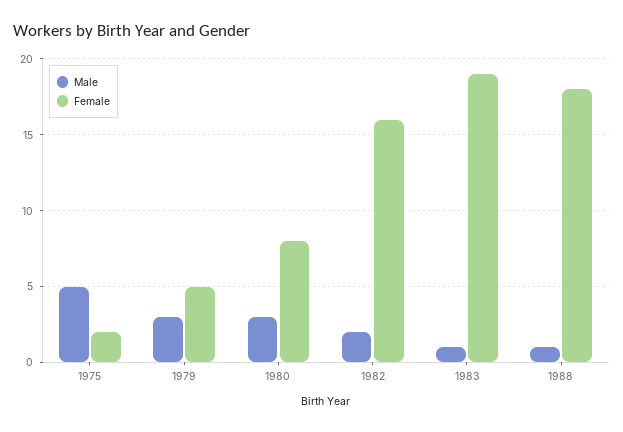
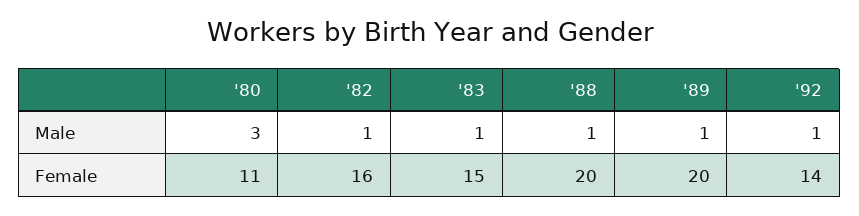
Male, 1975: 5 -> none
Female, 1975: 2 -> none
Male, 1979: 3 -> none
Female, 1979: 5 -> none
Female, 1980: 8 -> 11
Male, 1982: 2 -> 1
Female, 1983: 19 -> 15
Female, 1988: 18 -> 20
Male, '89: none -> 1
Male, '92: none -> 1
Female, '89: none -> 20
Female, '92: none -> 14

